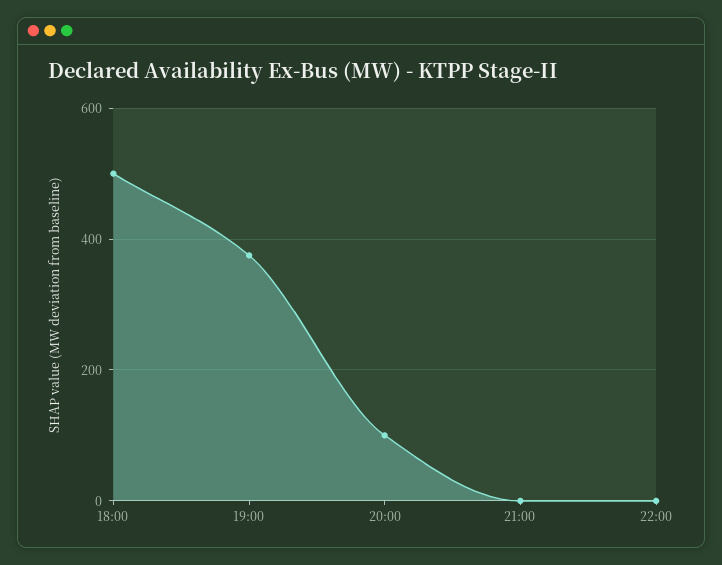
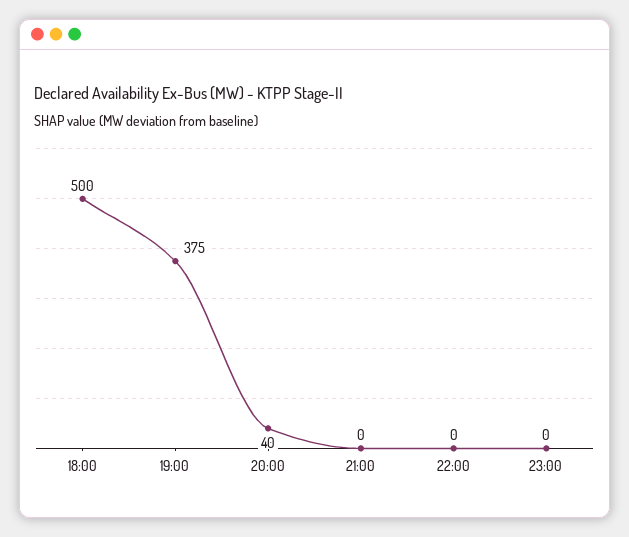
20:00: 100 -> 40
23:00: none -> 0

